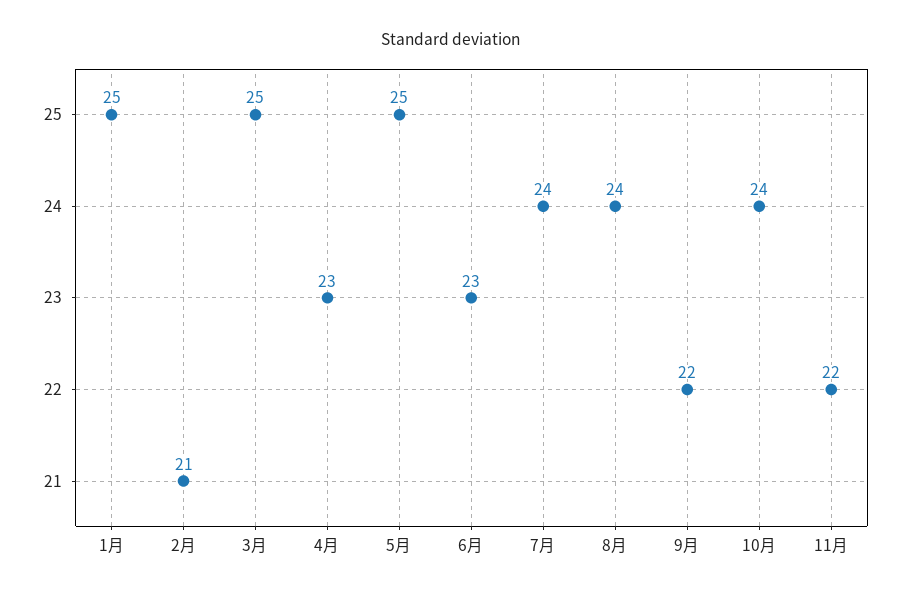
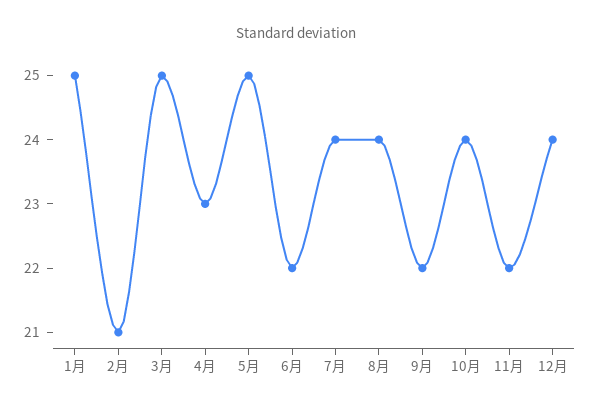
6月: 23 -> 22
12月: none -> 24

